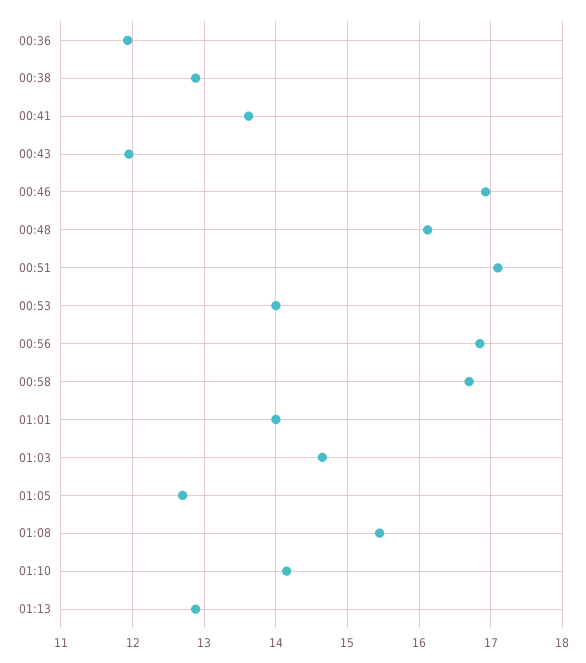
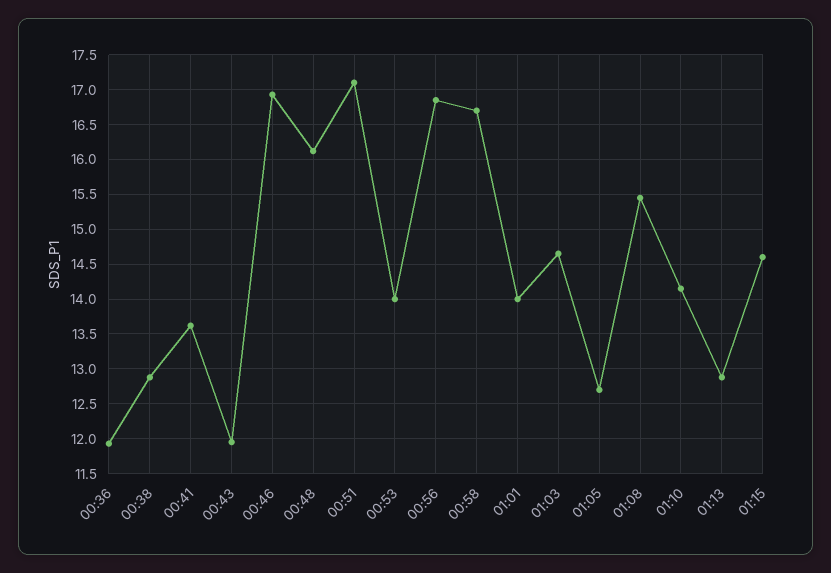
01:15: none -> 14.6

